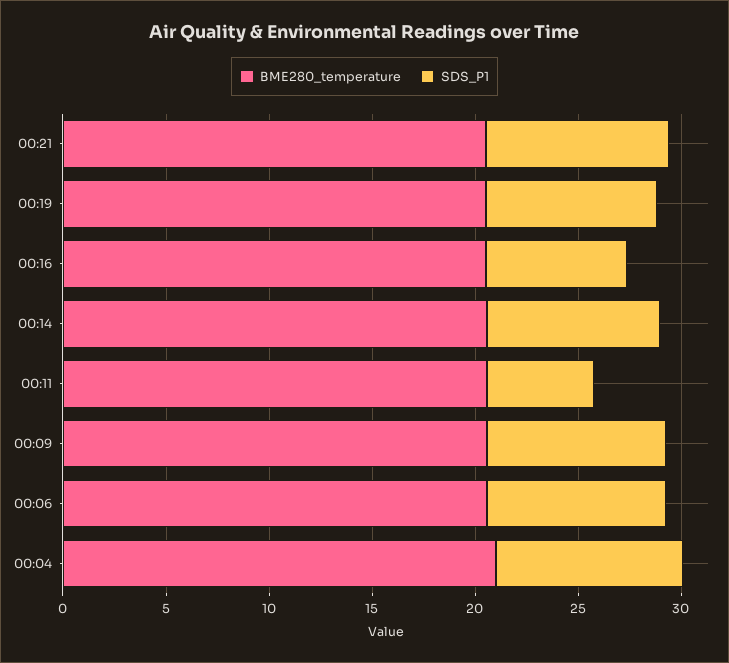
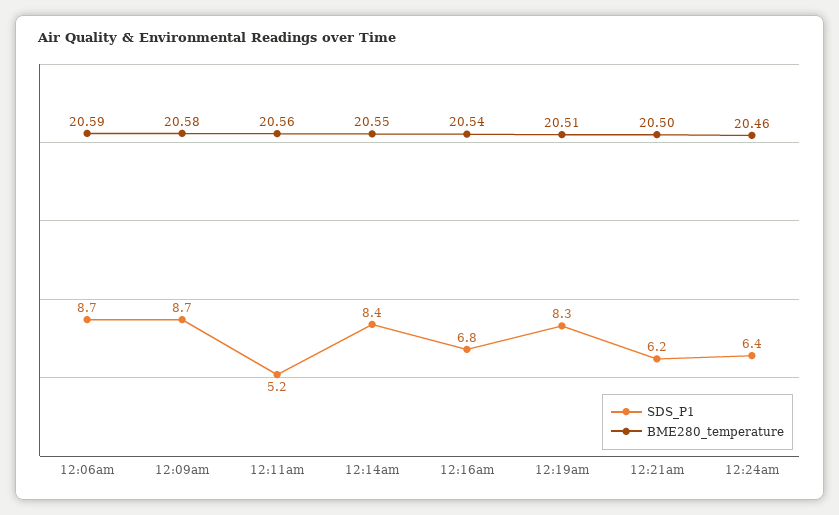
SDS_P1, 00:21: 9 -> 6.2
BME280_temperature, 00:04: 21 -> none
SDS_P1, 00:04: 9 -> none
SDS_P1, 12:24am: none -> 6.4
BME280_temperature, 12:24am: none -> 20.46

